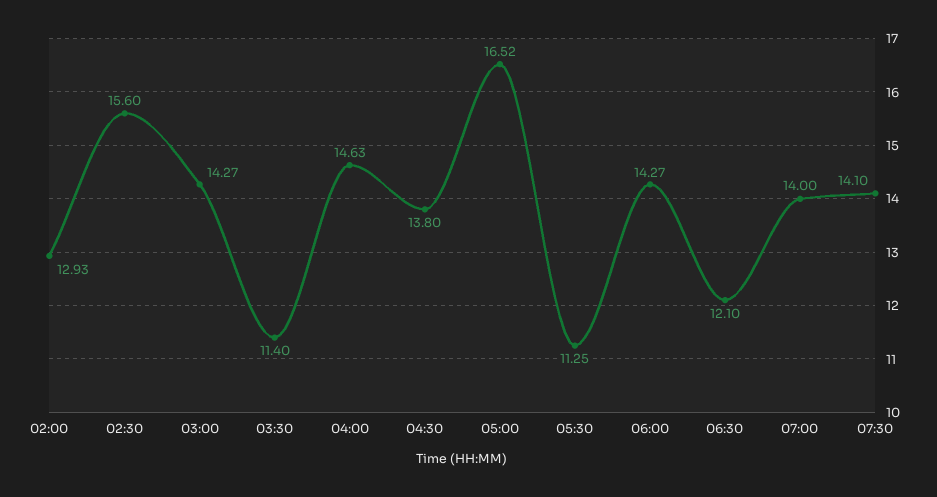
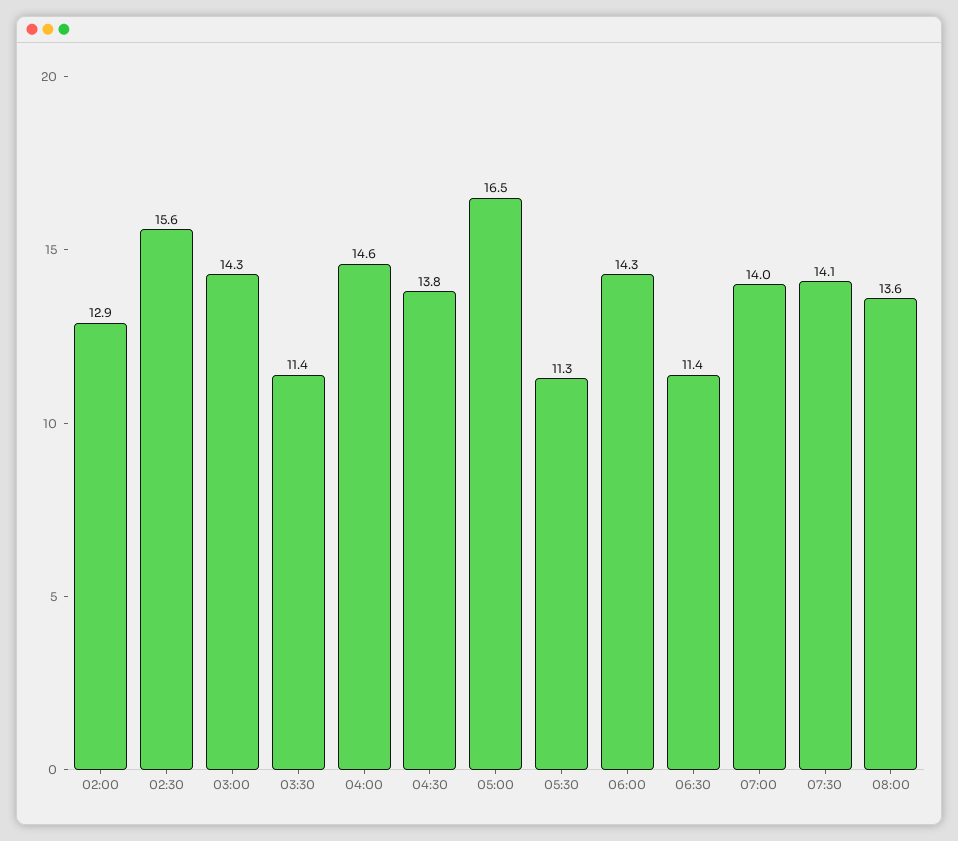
06:30: 12.1 -> 11.4
08:00: none -> 13.6

